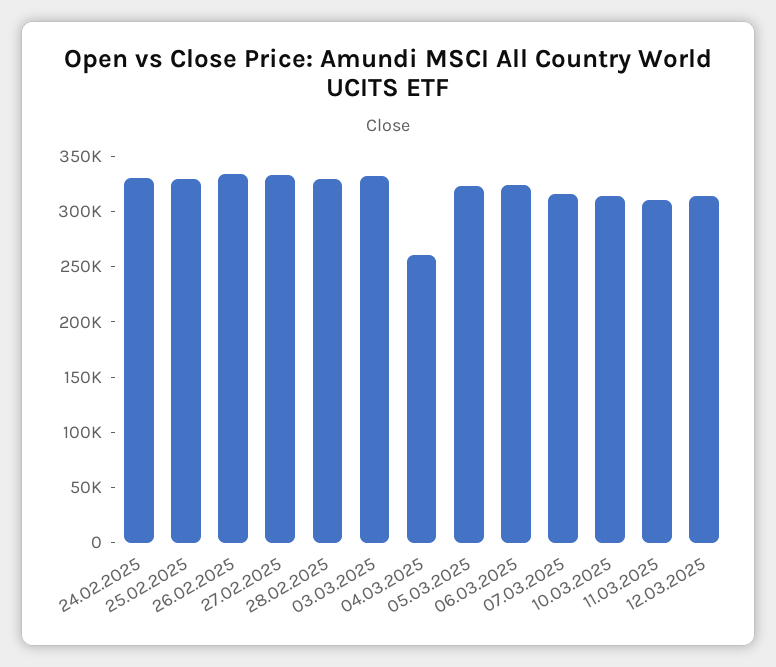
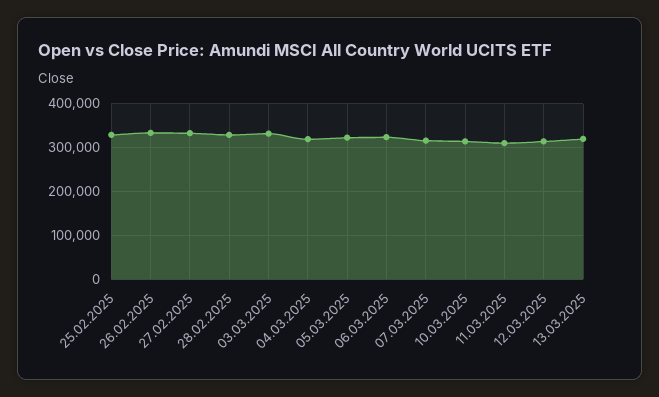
24.02.2025: 330000 -> none
04.03.2025: 260000 -> 320000
13.03.2025: none -> 320000

